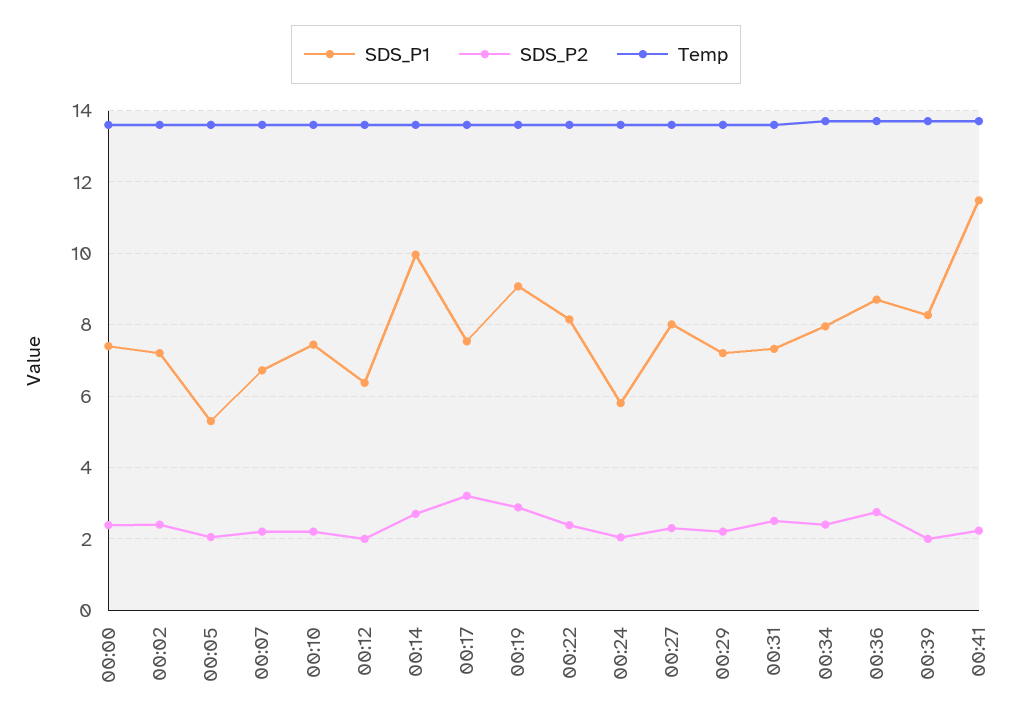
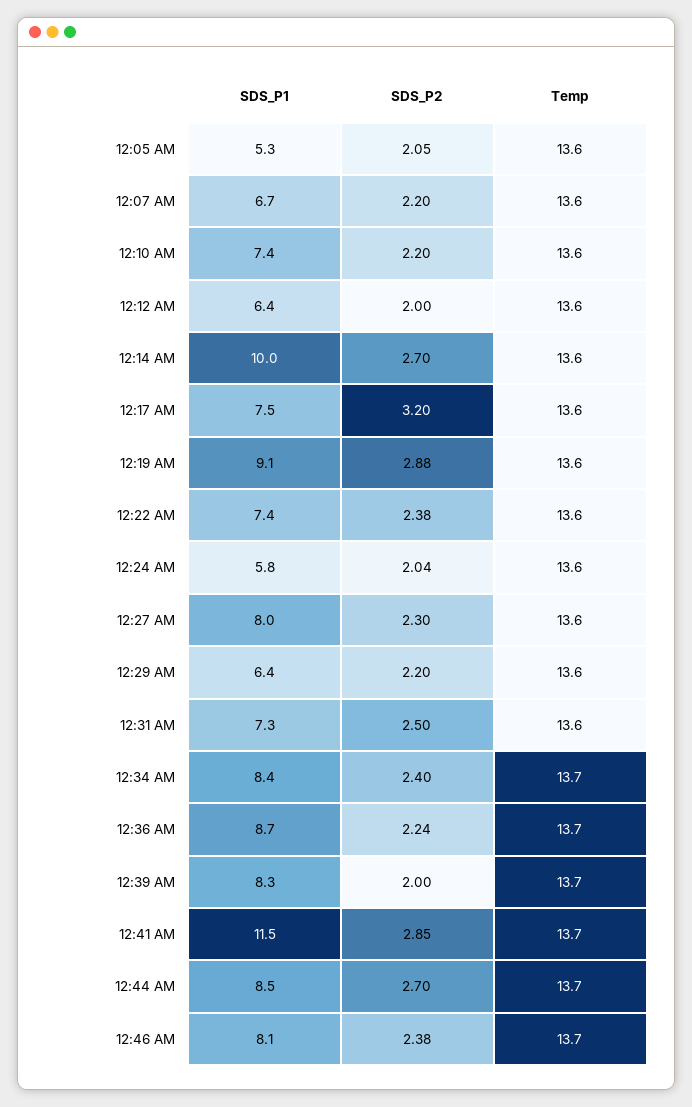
SDS_P1, 00:00: 7.4 -> none
SDS_P2, 00:00: 2.4 -> none
Temp, 00:00: 13.6 -> none
SDS_P1, 00:02: 7.2 -> none
SDS_P2, 00:02: 2.4 -> none
Temp, 00:02: 13.6 -> none
SDS_P1, 00:22: 8.2 -> 7.4
SDS_P1, 00:29: 7.2 -> 6.4
SDS_P1, 00:34: 8 -> 8.4
SDS_P2, 00:36: 2.8 -> 2.24
SDS_P2, 00:41: 2.2 -> 2.85
SDS_P1, 12:44 AM: none -> 8.5
SDS_P2, 12:44 AM: none -> 2.7
Temp, 12:44 AM: none -> 13.7
SDS_P1, 12:46 AM: none -> 8.1
SDS_P2, 12:46 AM: none -> 2.38
Temp, 12:46 AM: none -> 13.7

